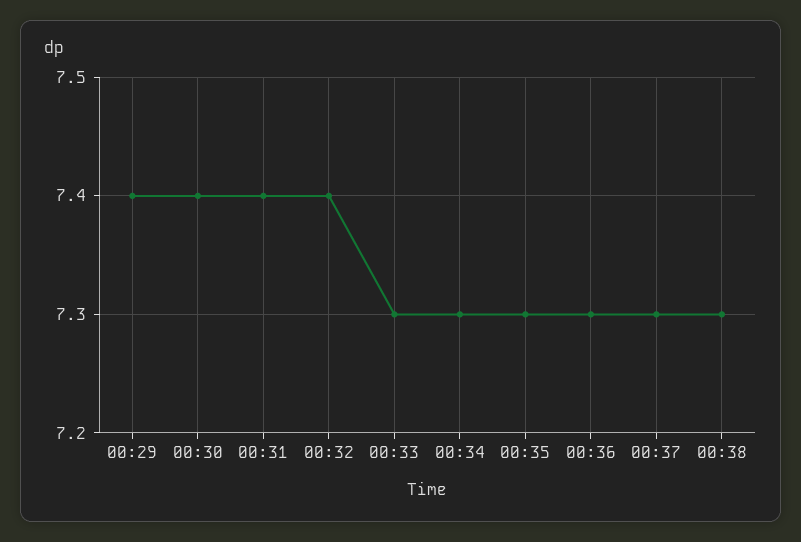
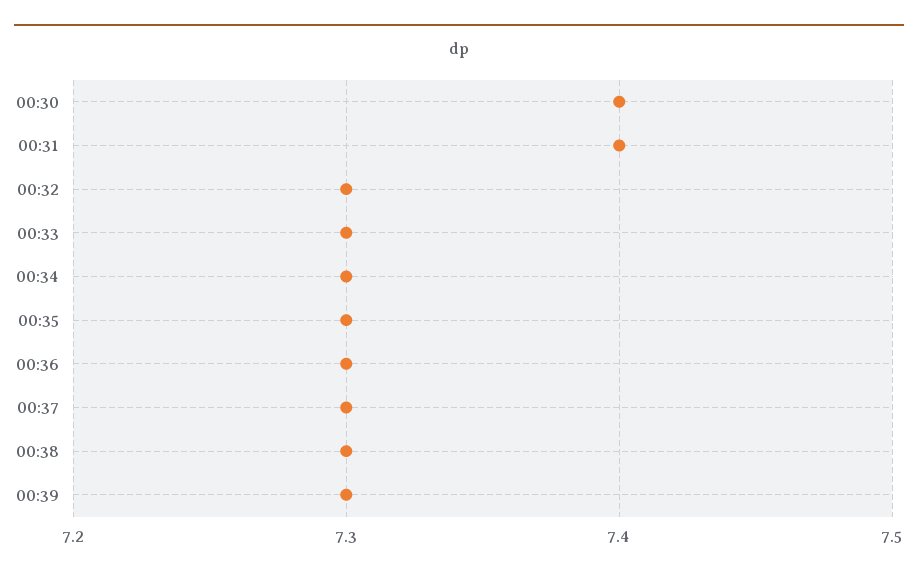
00:29: 7.4 -> none
00:32: 7.4 -> 7.3
00:39: none -> 7.3

